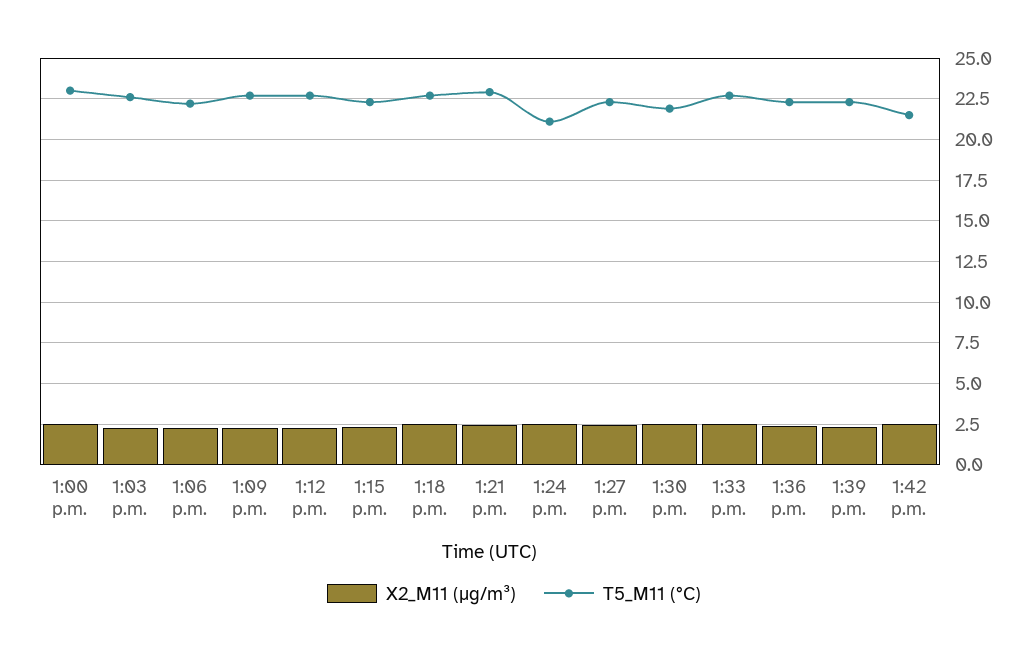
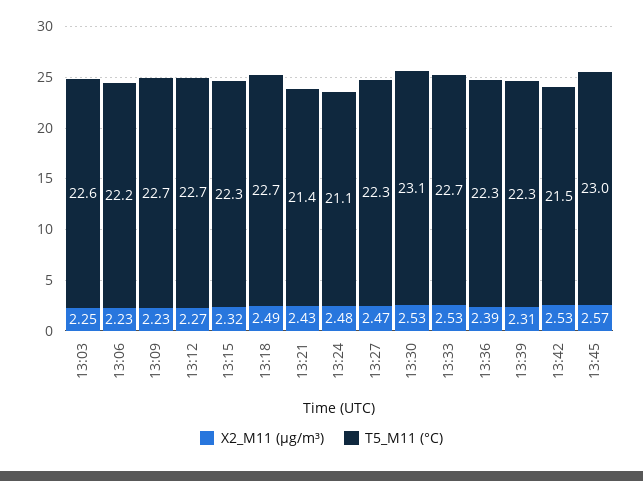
X2_M11 (μg/m³), 1:00 p.m.: 2.5 -> none
T5_M11 (°C), 1:00 p.m.: 23 -> none
T5_M11 (°C), 1:21 p.m.: 23 -> 21.4
T5_M11 (°C), 1:30 p.m.: 22 -> 23.1
X2_M11 (μg/m³), 13:45: none -> 2.57
T5_M11 (°C), 13:45: none -> 23

